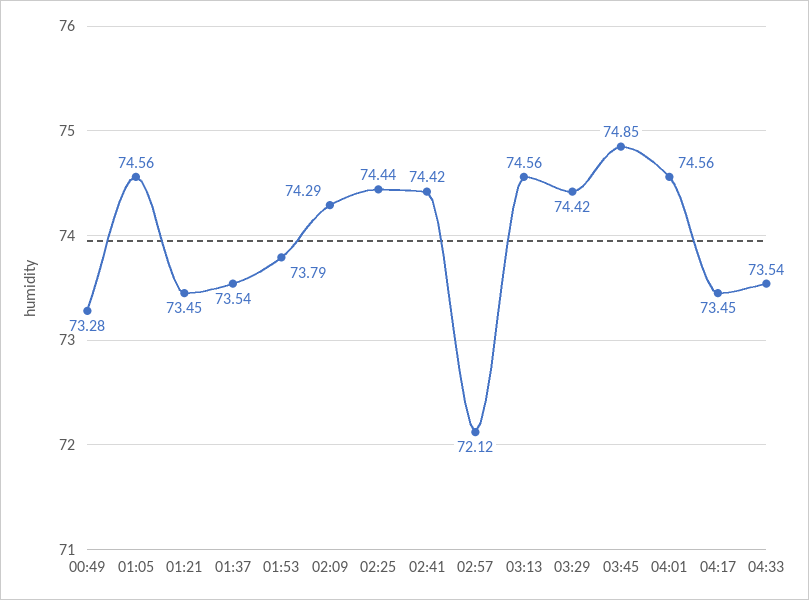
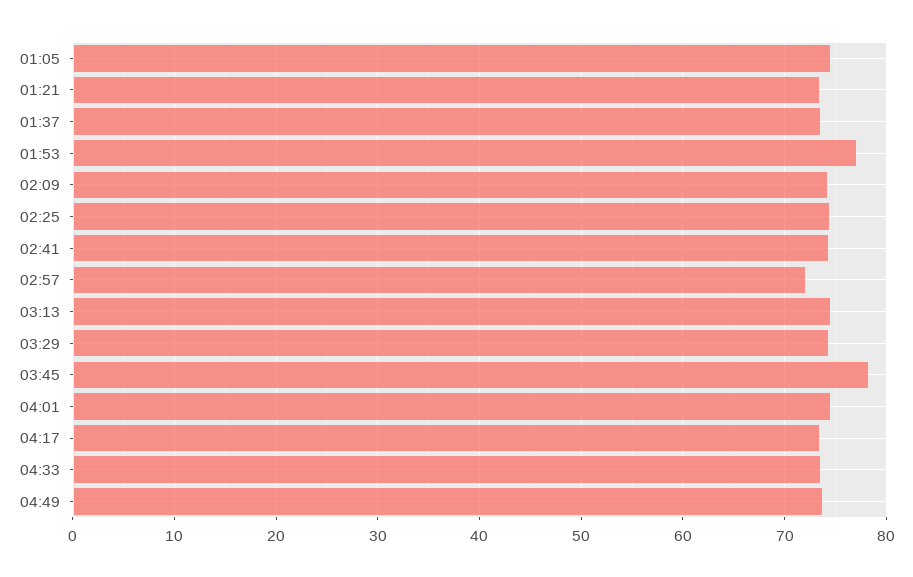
00:49: 73.28 -> none
01:53: 73.79 -> 77
03:45: 74.85 -> 78
04:49: none -> 74

